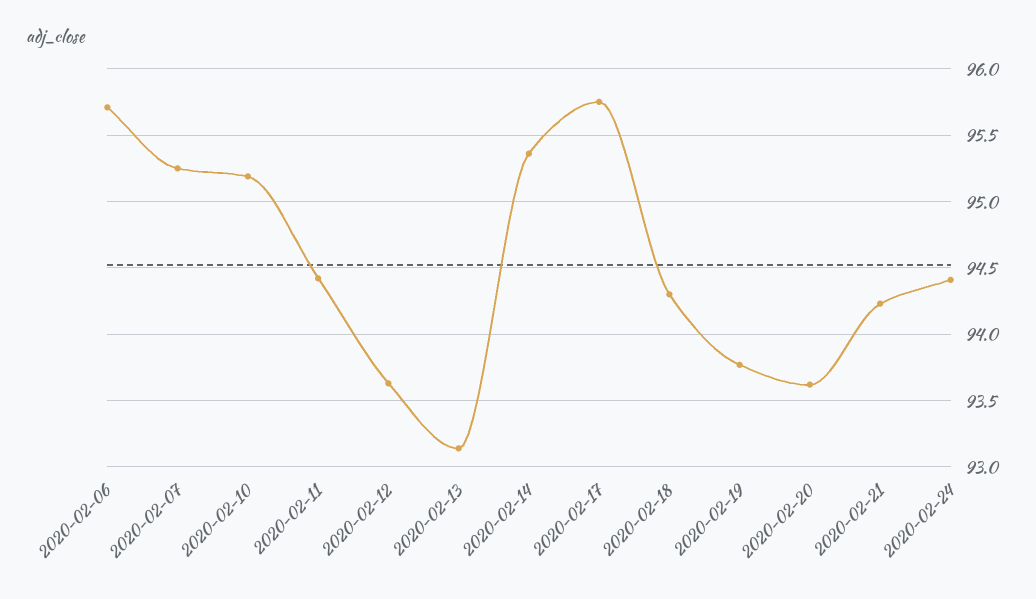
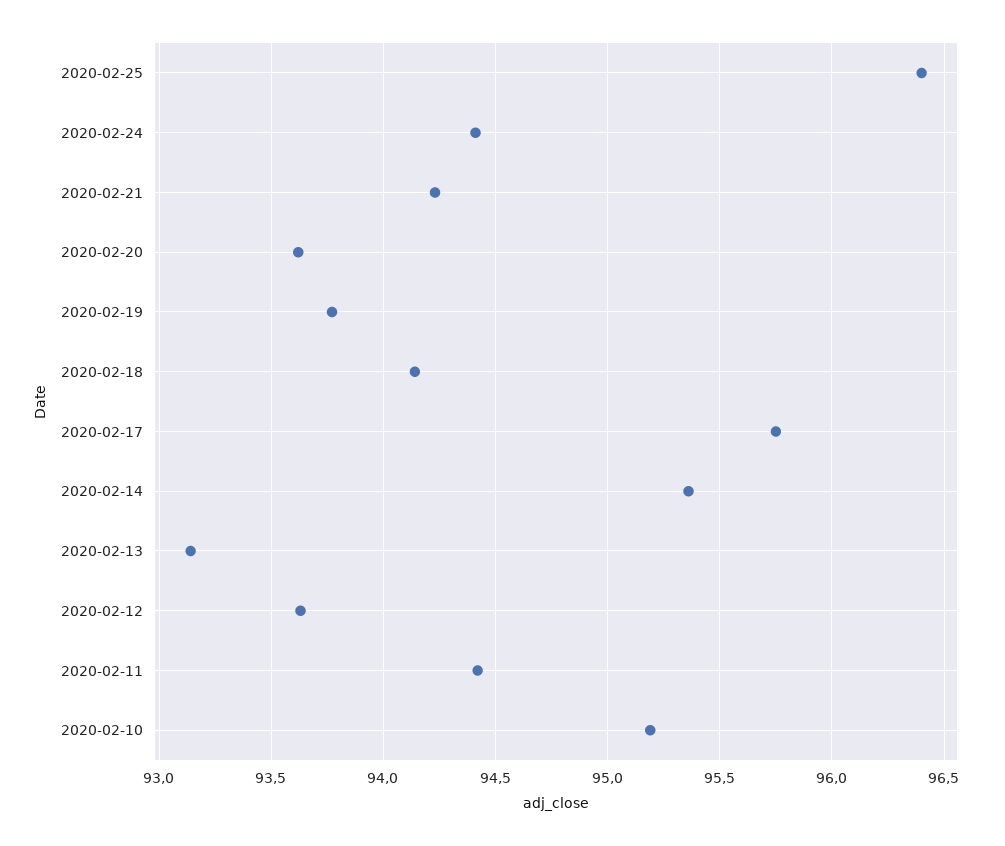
2020-02-06: 95.7 -> none
2020-02-07: 95.25 -> none
2020-02-18: 94.3 -> 94.15
2020-02-25: none -> 96.4

